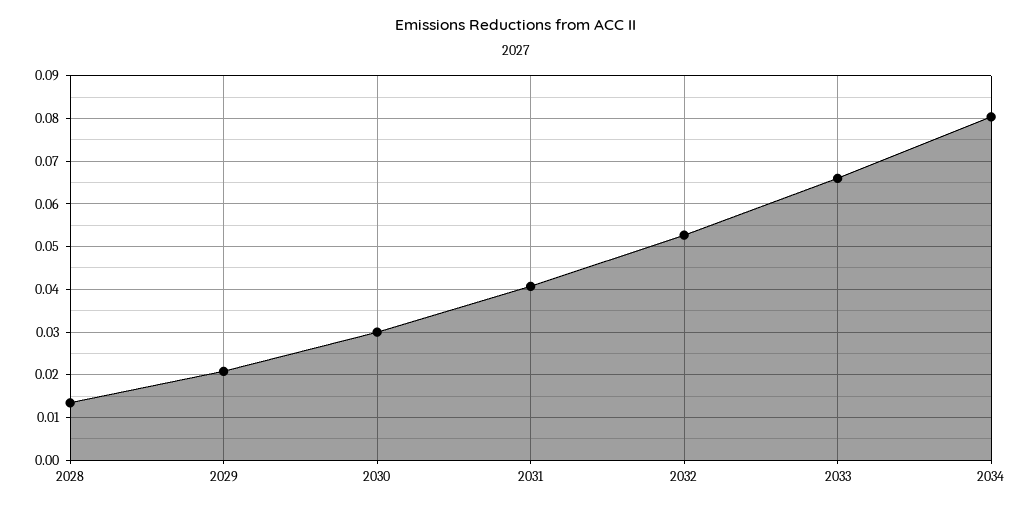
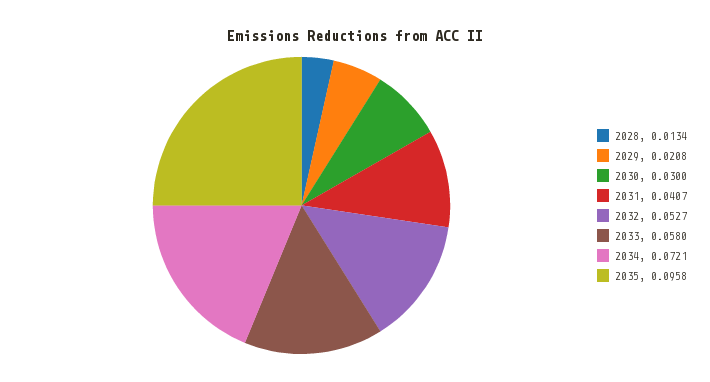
2033: 0.066 -> 0.058
2034: 0.08 -> 0.0721
2035: none -> 0.0958

